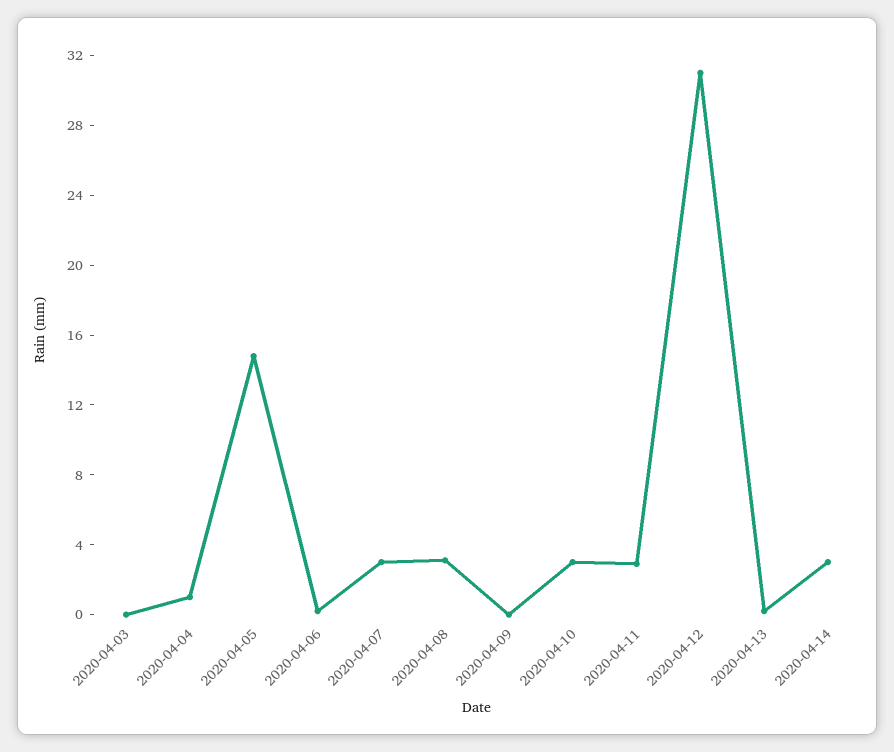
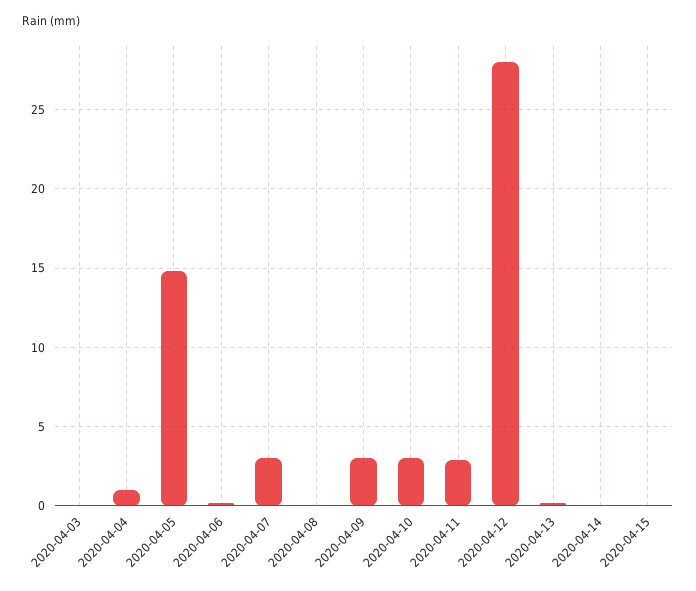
2020-04-08: 3 -> 0
2020-04-09: 0 -> 3
2020-04-12: 31 -> 28
2020-04-14: 3 -> 0
2020-04-15: none -> 0

